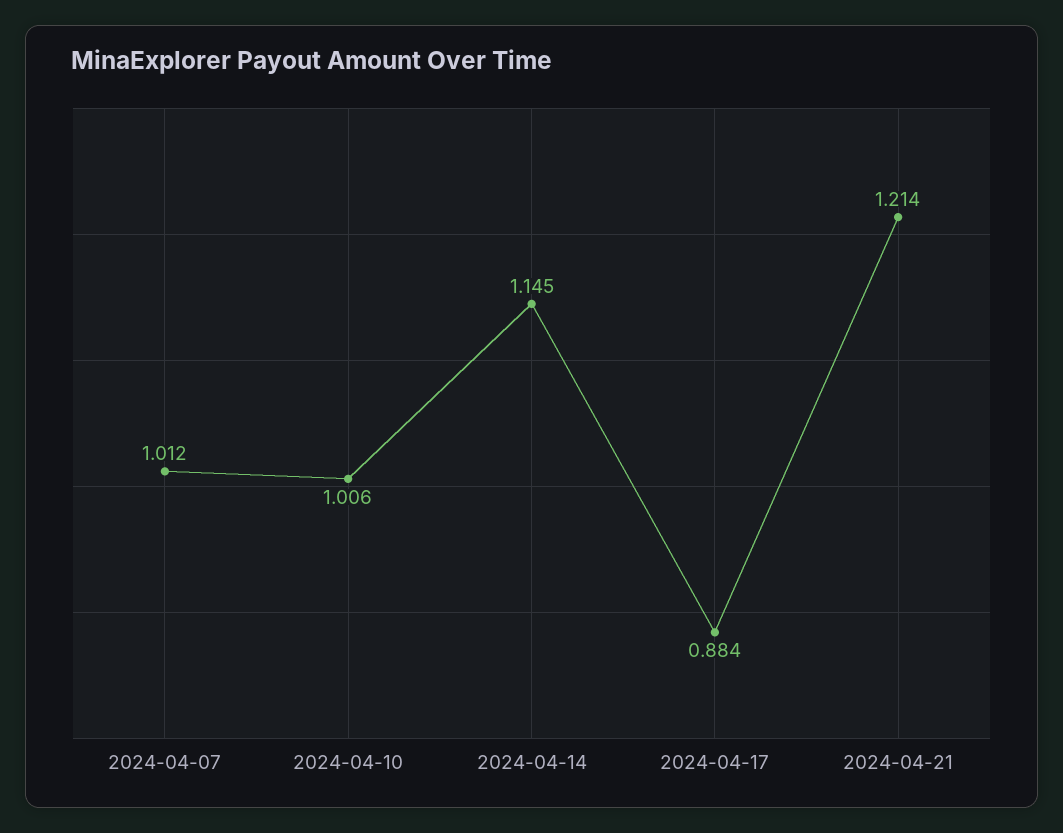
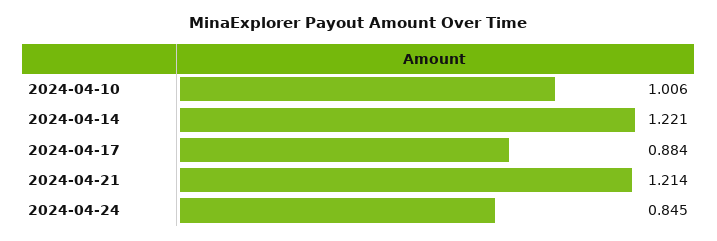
2024-04-07: 1.012 -> none
2024-04-14: 1.145 -> 1.221
2024-04-24: none -> 0.845

